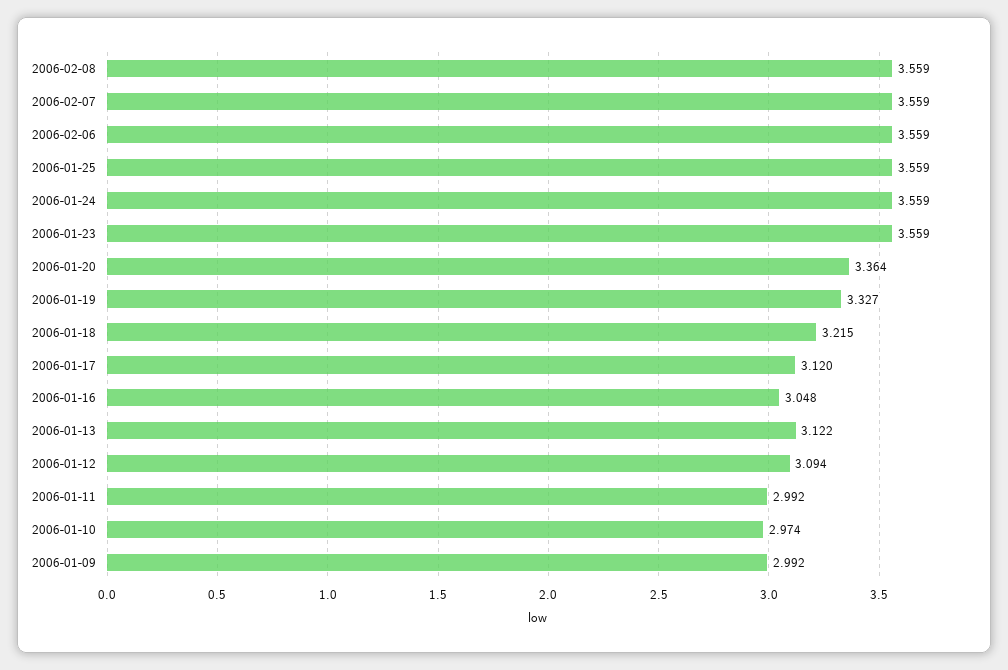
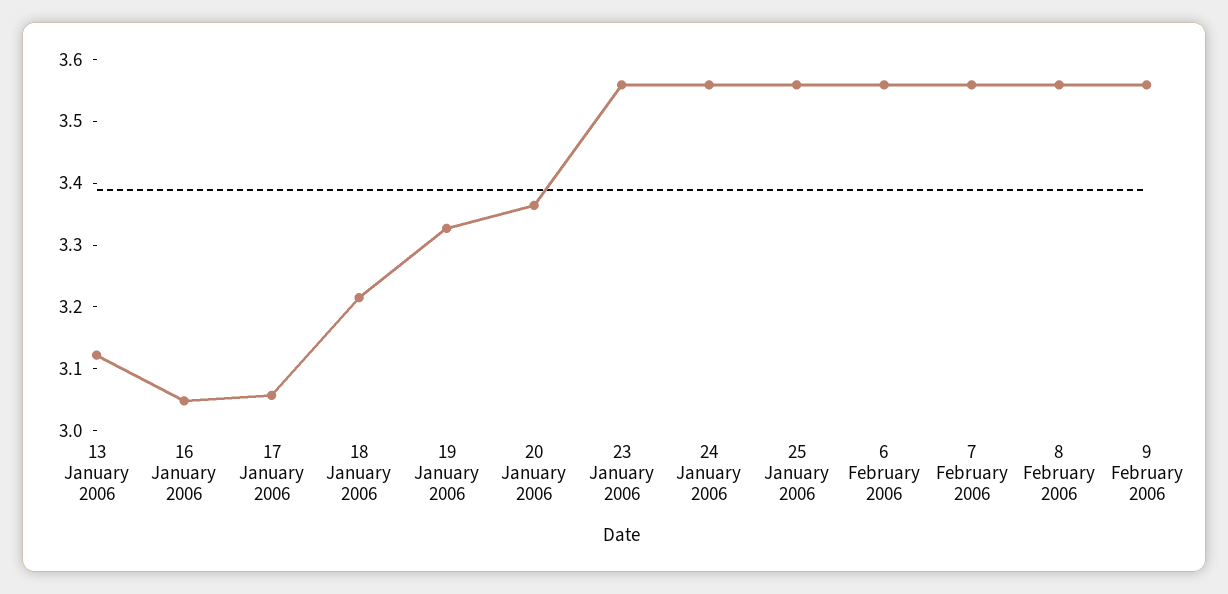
2006-01-17: 3.12 -> 3.06
2006-01-12: 3.094 -> none
2006-01-11: 2.992 -> none
2006-01-10: 2.974 -> none
2006-01-09: 2.992 -> none
9 February 2006: none -> 3.56

